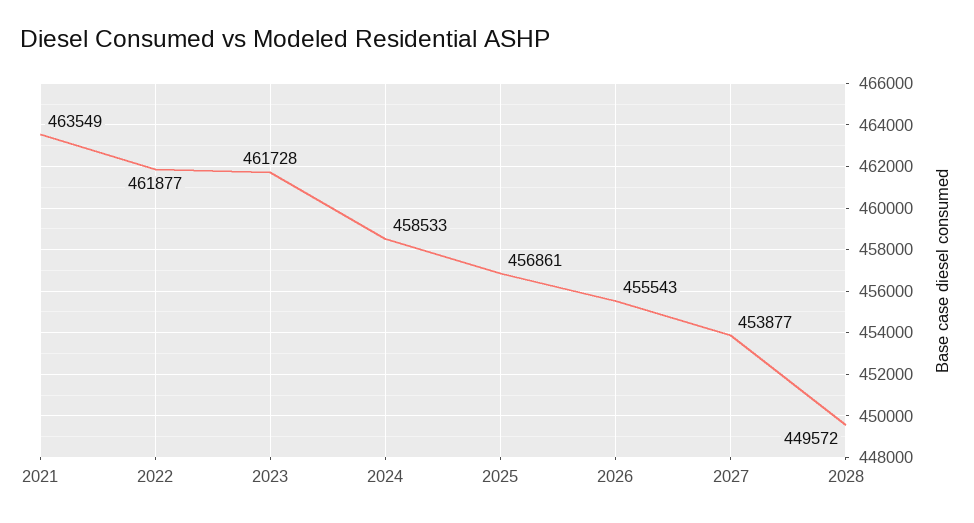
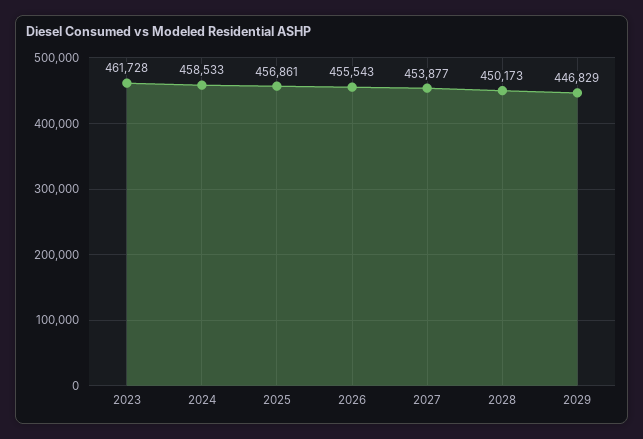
2021: 463549 -> none
2022: 461877 -> none
2028: 449572 -> 450173
2029: none -> 446829

